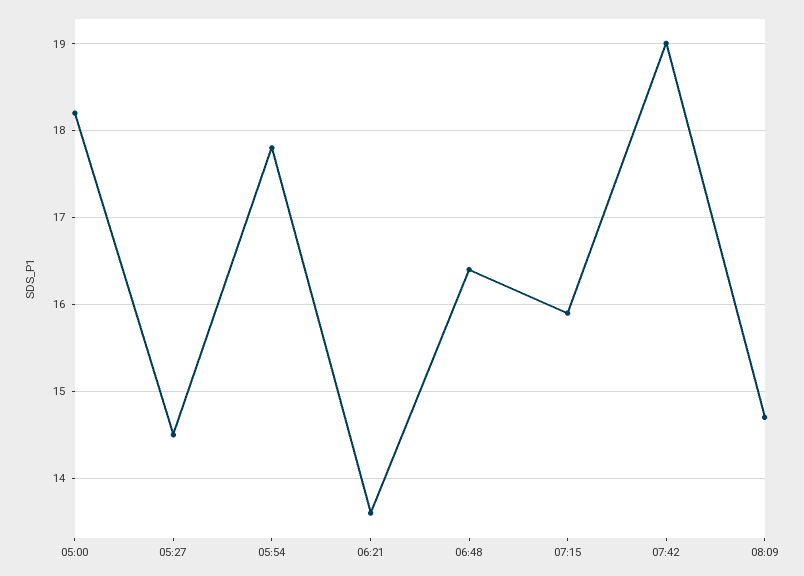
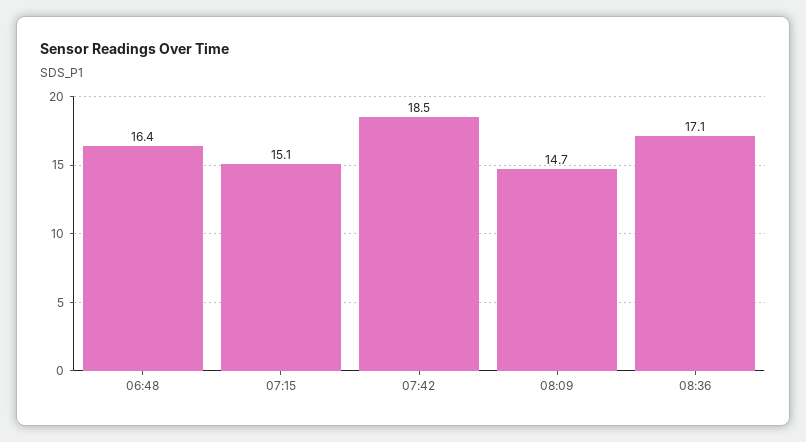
05:00: 18.2 -> none
05:27: 14.5 -> none
05:54: 17.8 -> none
06:21: 13.6 -> none
07:15: 15.9 -> 15.1
07:42: 19 -> 18.5
08:36: none -> 17.1

